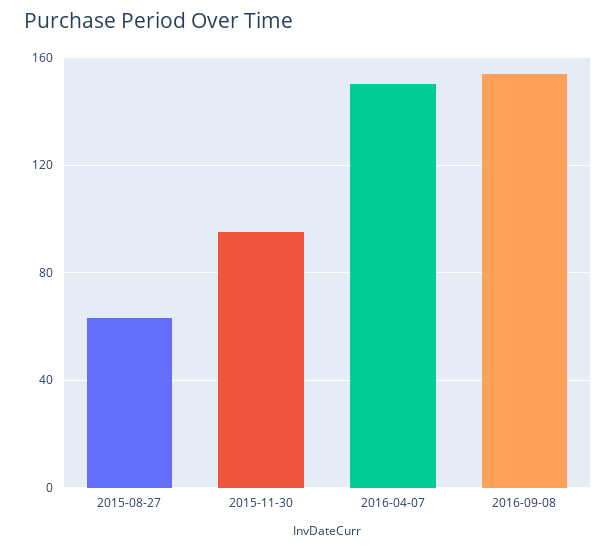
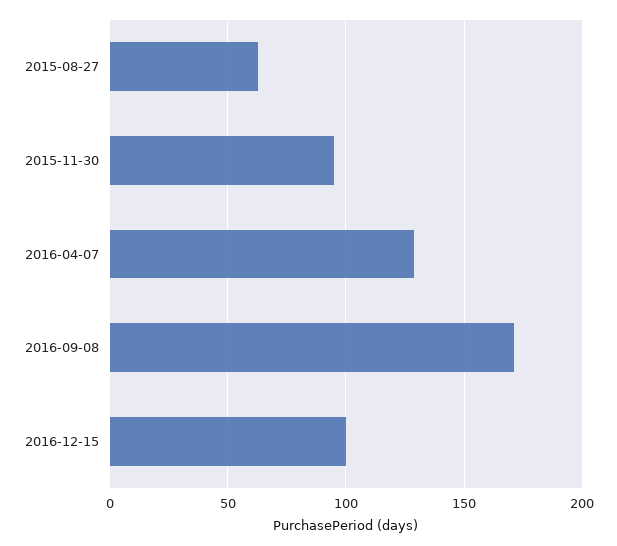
2016-04-07: 150 -> 130
2016-09-08: 155 -> 170
2016-12-15: none -> 100

